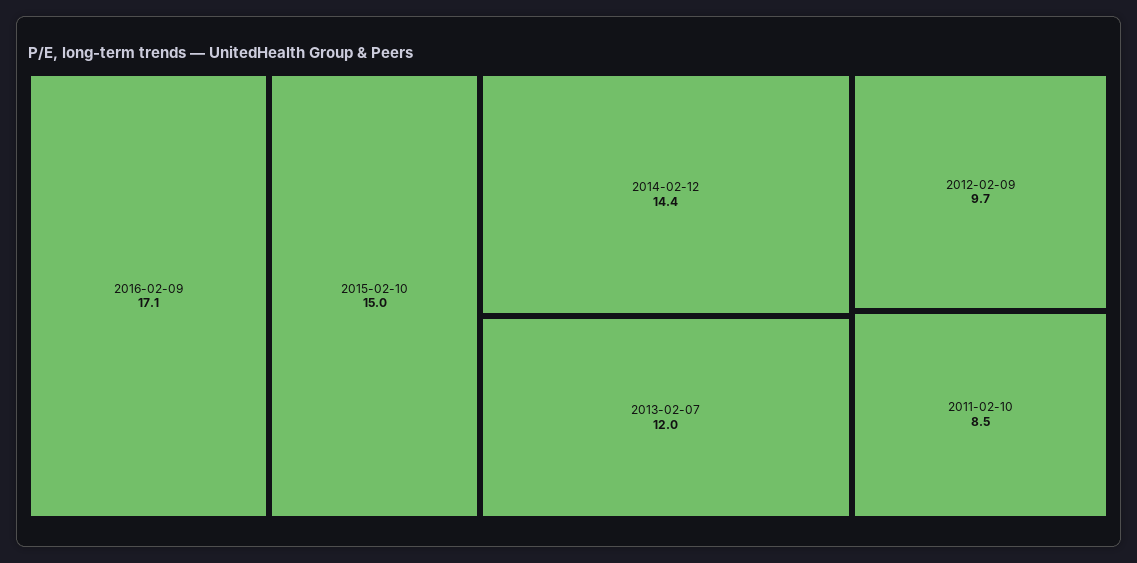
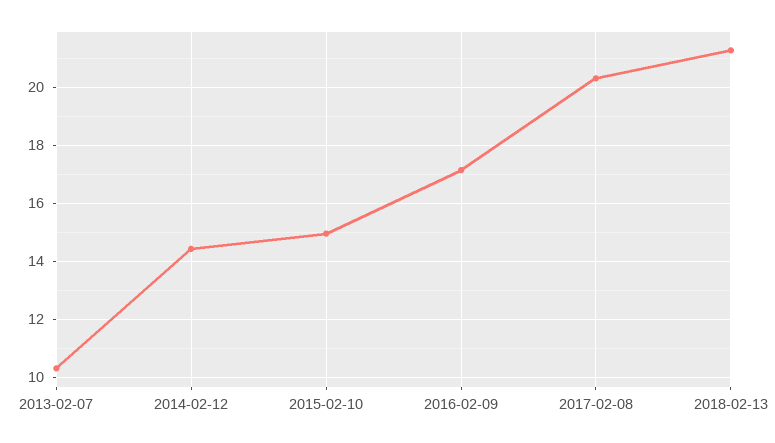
2013-02-07: 12 -> 10.25
2012-02-09: 9.7 -> none
2011-02-10: 8.5 -> none
2017-02-08: none -> 20.25
2018-02-13: none -> 21.25

